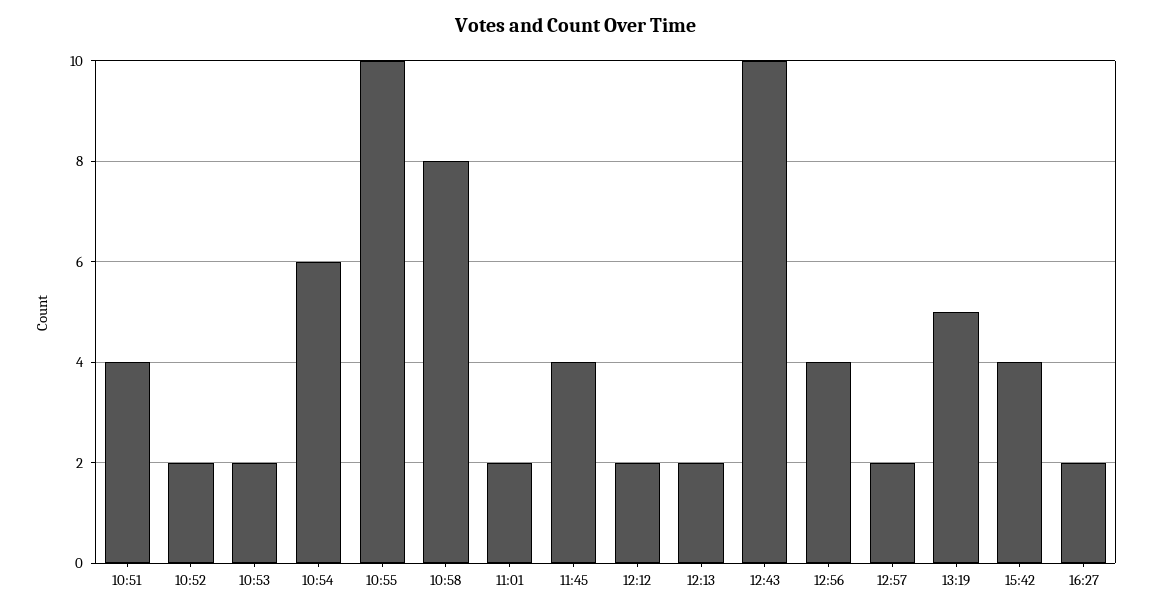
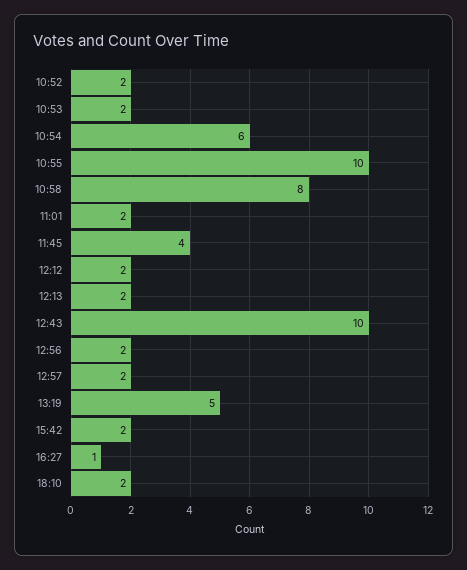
10:51: 4 -> none
12:56: 4 -> 2
15:42: 4 -> 2
16:27: 2 -> 1
18:10: none -> 2

